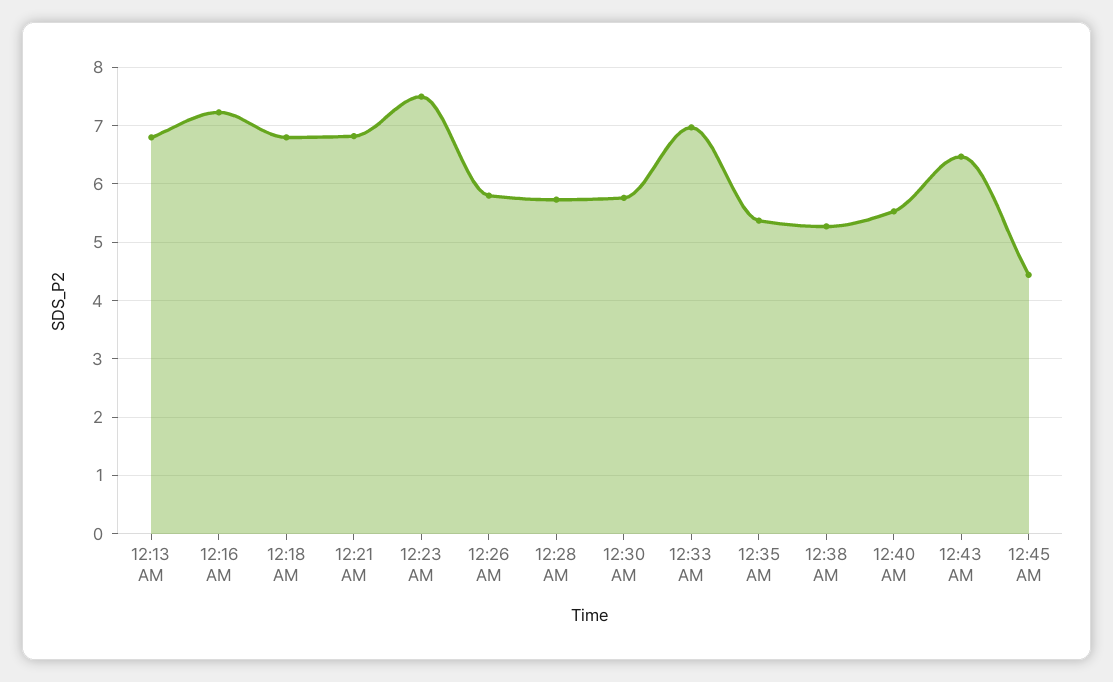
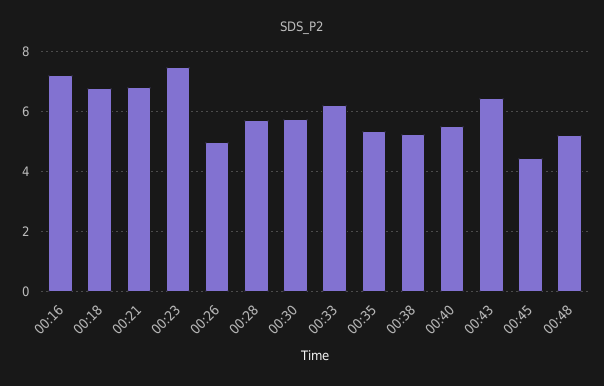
12:13 AM: 6.8 -> none
12:26 AM: 5.8 -> 5
12:33 AM: 7 -> 6.25
00:48: none -> 5.25

